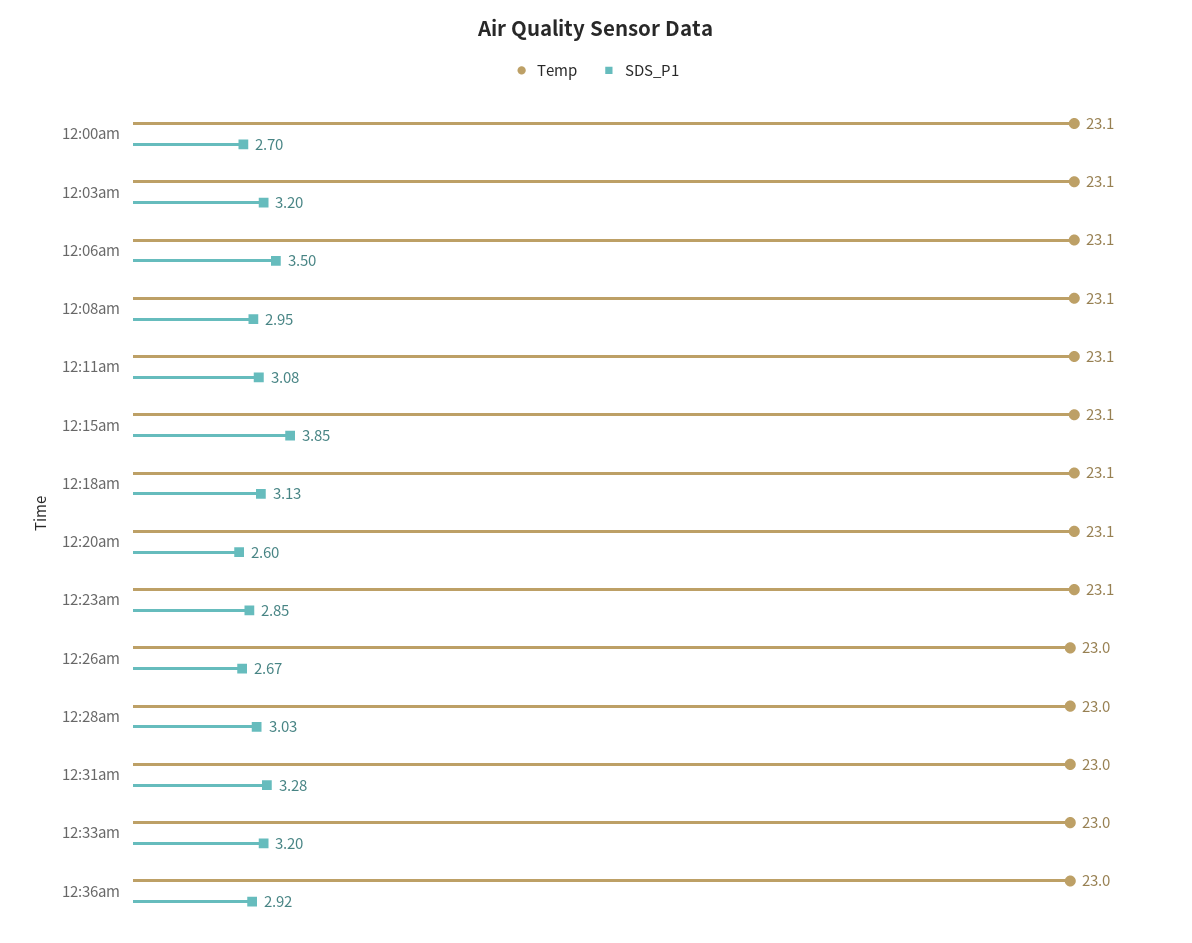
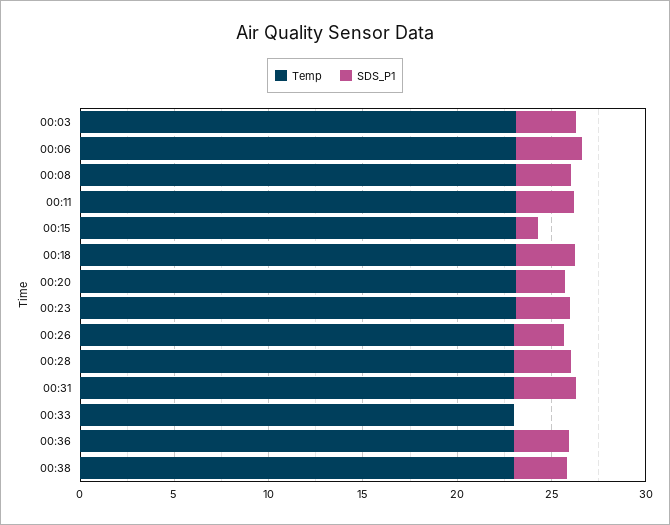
Temp, 12:00am: 23.1 -> none
SDS_P1, 12:00am: 2.7 -> none
SDS_P1, 12:15am: 3.85 -> 1
SDS_P1, 12:33am: 3.2 -> 0
Temp, 00:38: none -> 23
SDS_P1, 00:38: none -> 3

